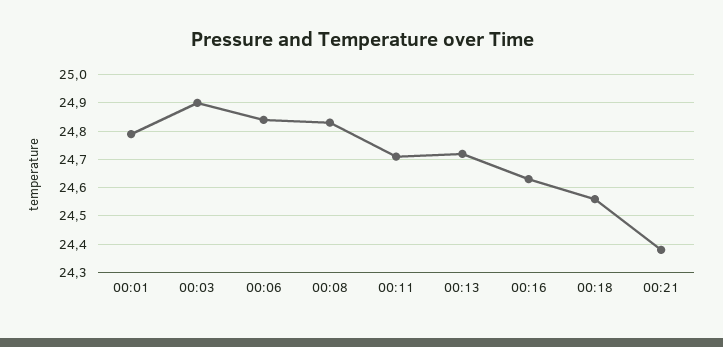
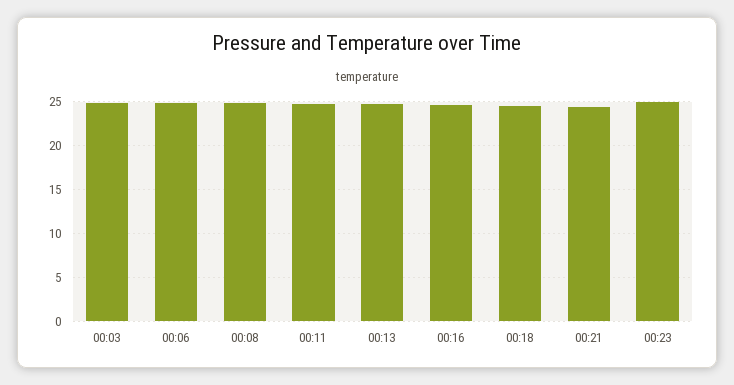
00:01: 24.8 -> none
00:23: none -> 25

